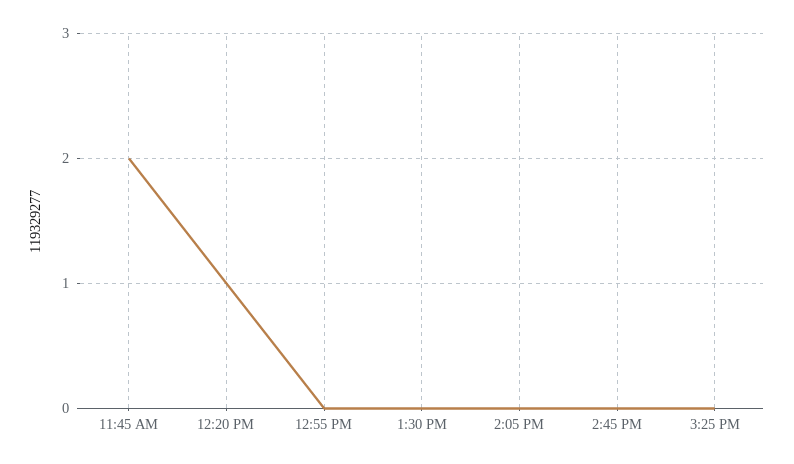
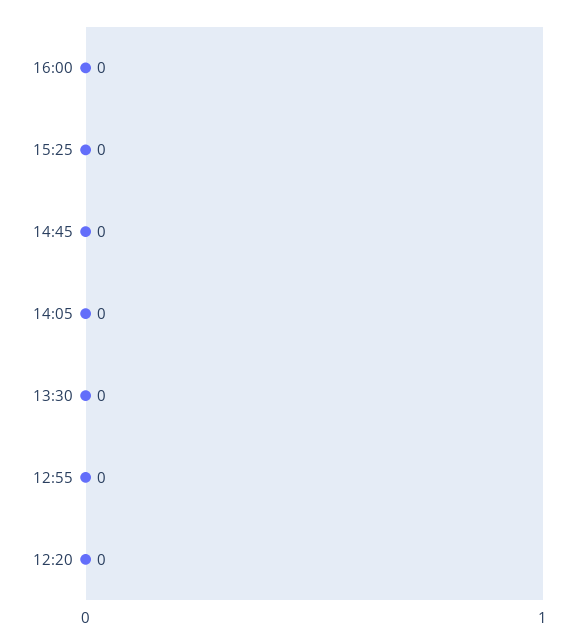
11:45 AM: 2 -> none
12:20 PM: 1 -> 0
16:00: none -> 0

